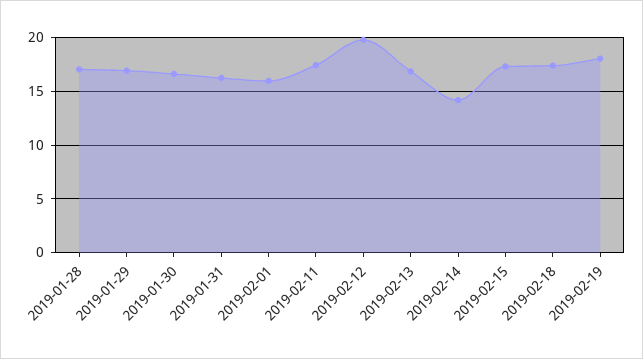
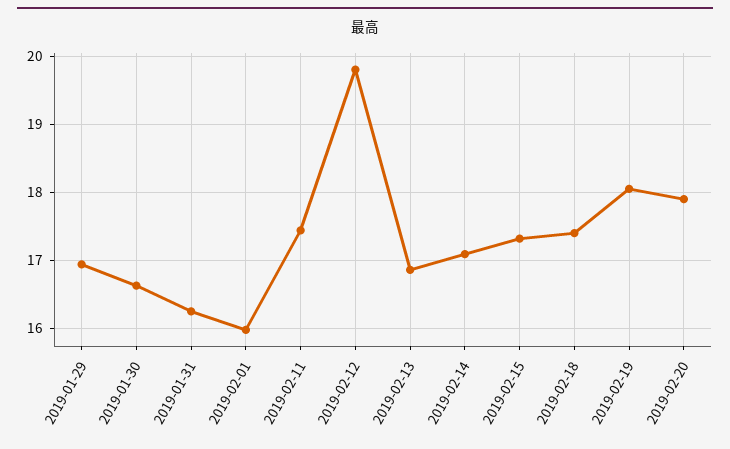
2019-01-28: 17 -> none
2019-02-14: 14 -> 17.1
2019-02-20: none -> 17.9

